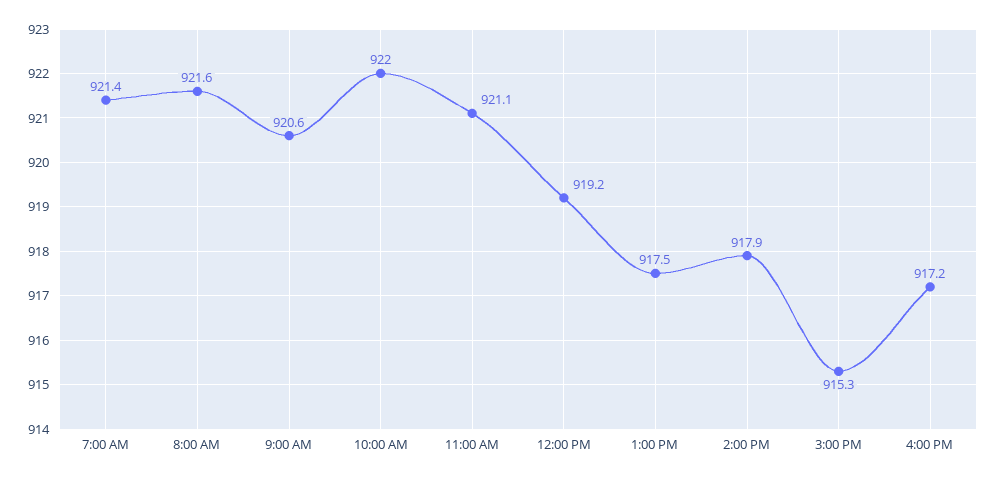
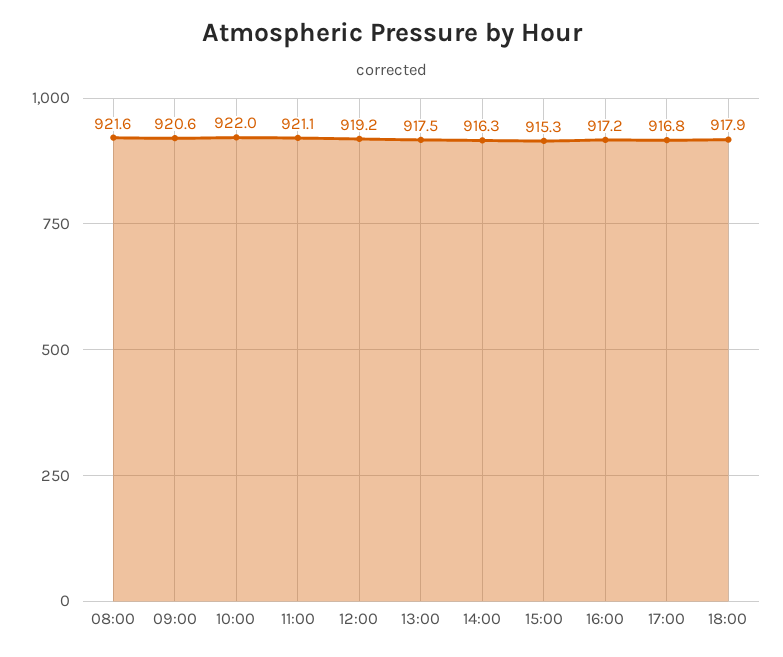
7:00 AM: 921.4 -> none
2:00 PM: 917.9 -> 916.3
17:00: none -> 916.8
18:00: none -> 917.9

